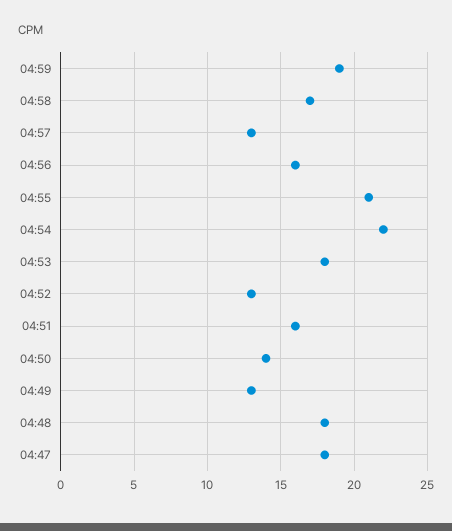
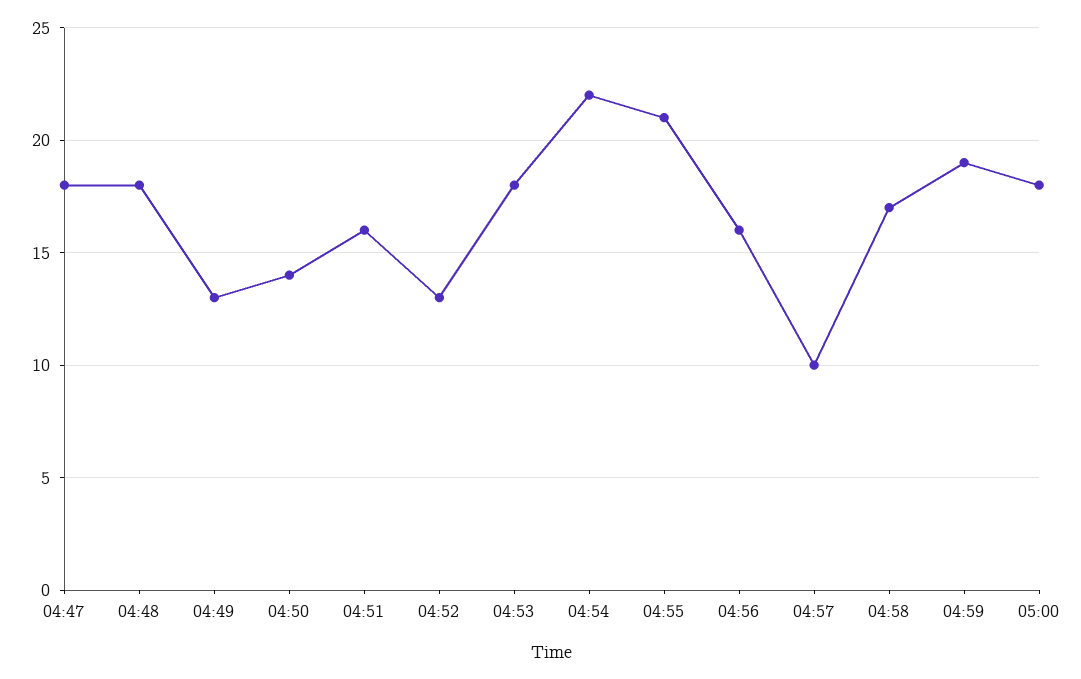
04:57: 13 -> 10
05:00: none -> 18

